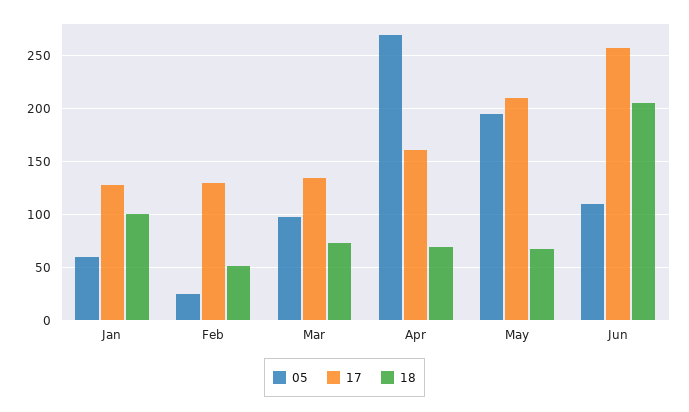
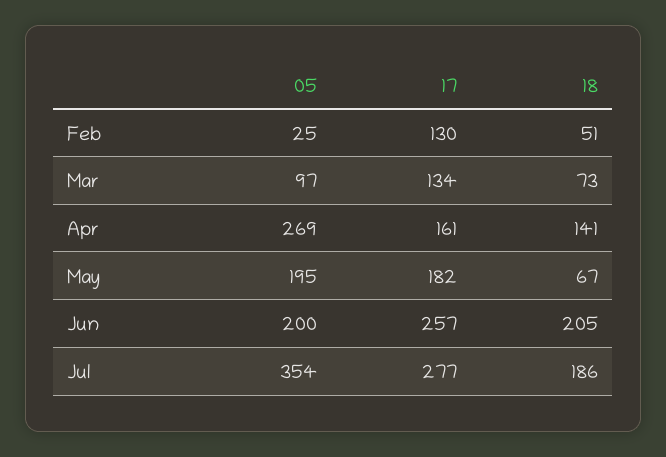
05, Jan: 60 -> none
17, Jan: 130 -> none
18, Jan: 100 -> none
18, Apr: 70 -> 141
17, May: 210 -> 182
05, Jun: 110 -> 200
05, Jul: none -> 354
17, Jul: none -> 277
18, Jul: none -> 186

